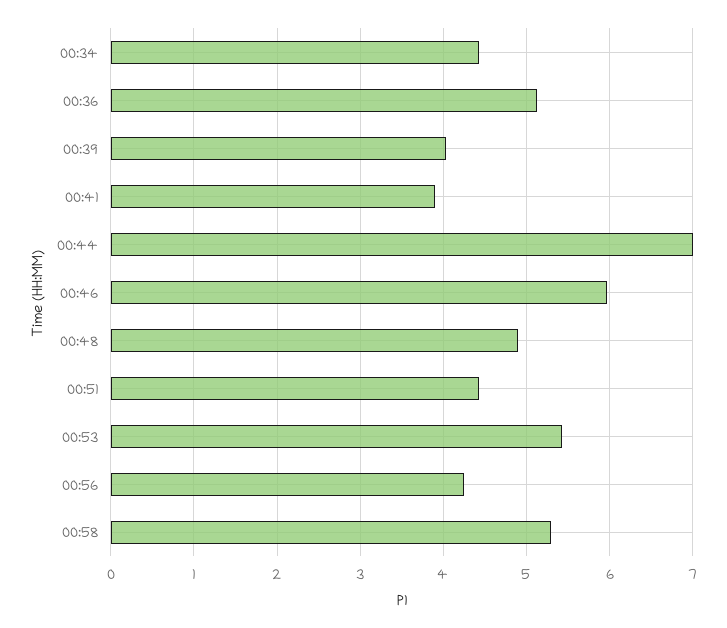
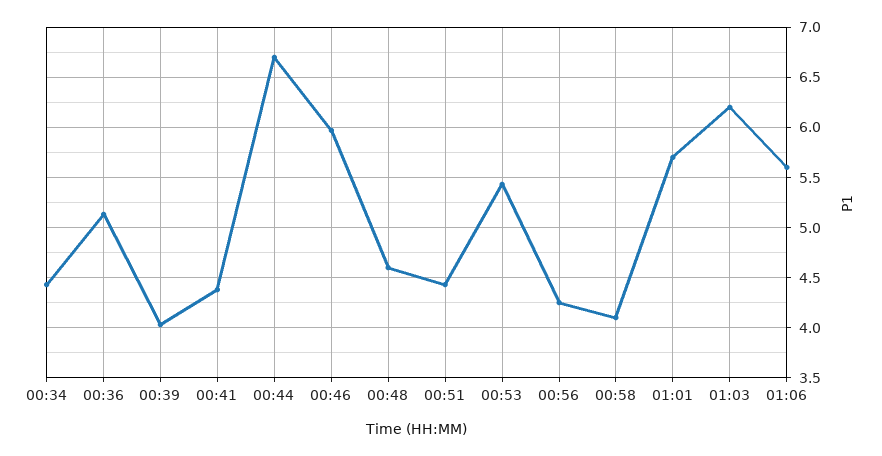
00:41: 3.9 -> 4.4
00:44: 7 -> 6.7
00:48: 4.9 -> 4.6
00:58: 5.3 -> 4.1
01:01: none -> 5.7
01:03: none -> 6.2
01:06: none -> 5.6

